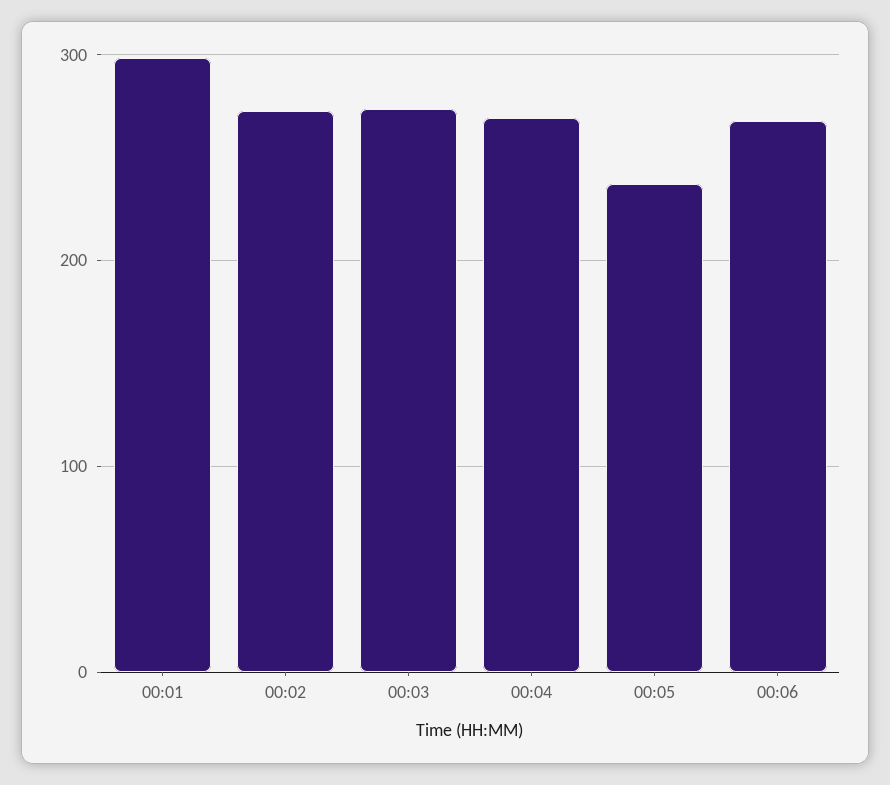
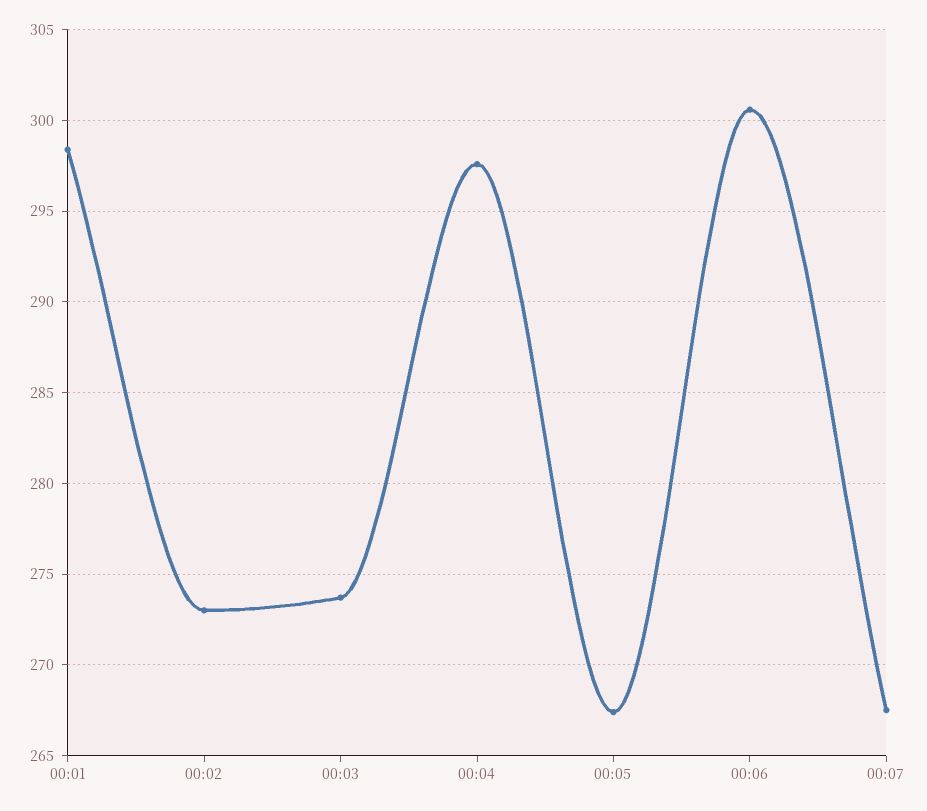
00:04: 270 -> 297.5
00:05: 240 -> 267.5
00:06: 270 -> 300.5
00:07: none -> 267.5

